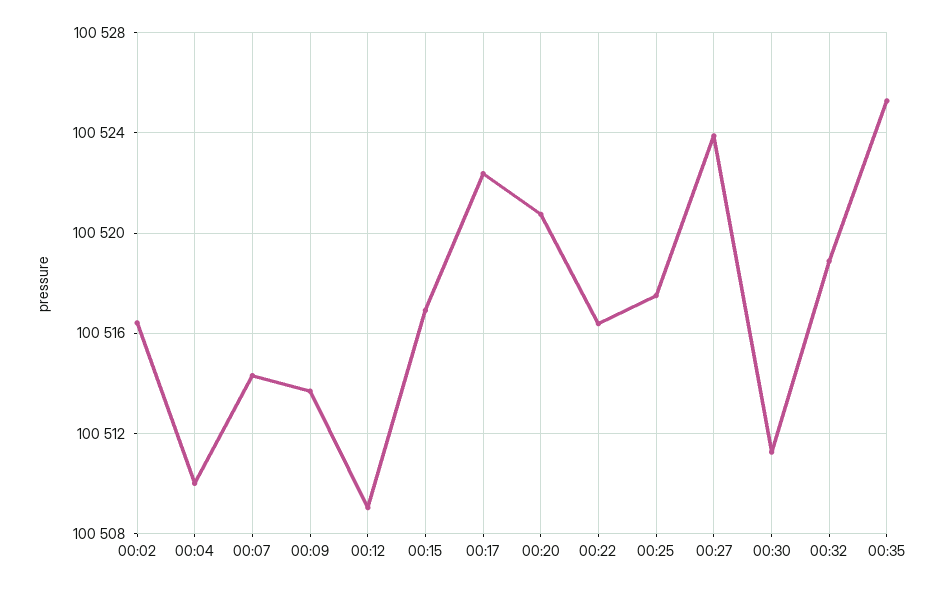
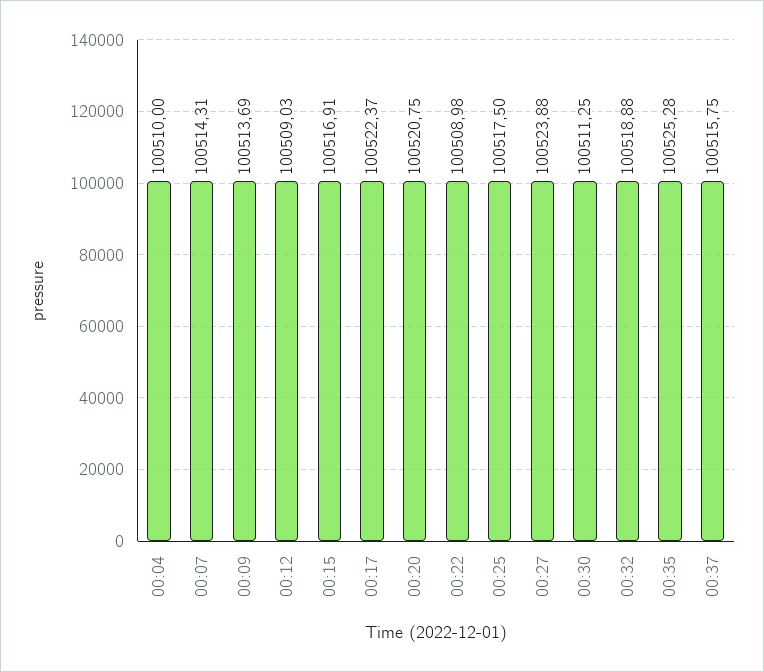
00:02: 100516.5 -> none
00:22: 100516.5 -> 100508.98
00:37: none -> 100515.75

